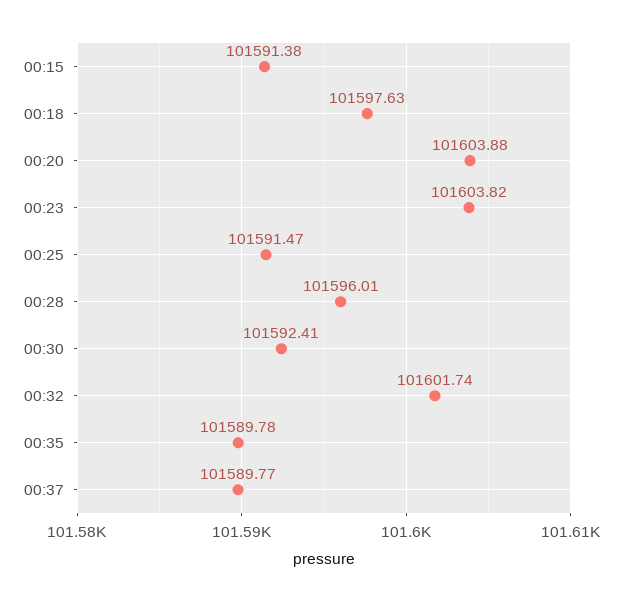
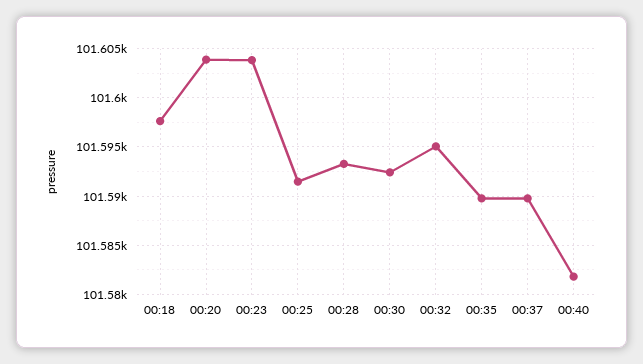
00:15: 101591.38 -> none
00:28: 101596.01 -> 101593
00:32: 101601.74 -> 101595
00:40: none -> 101582

